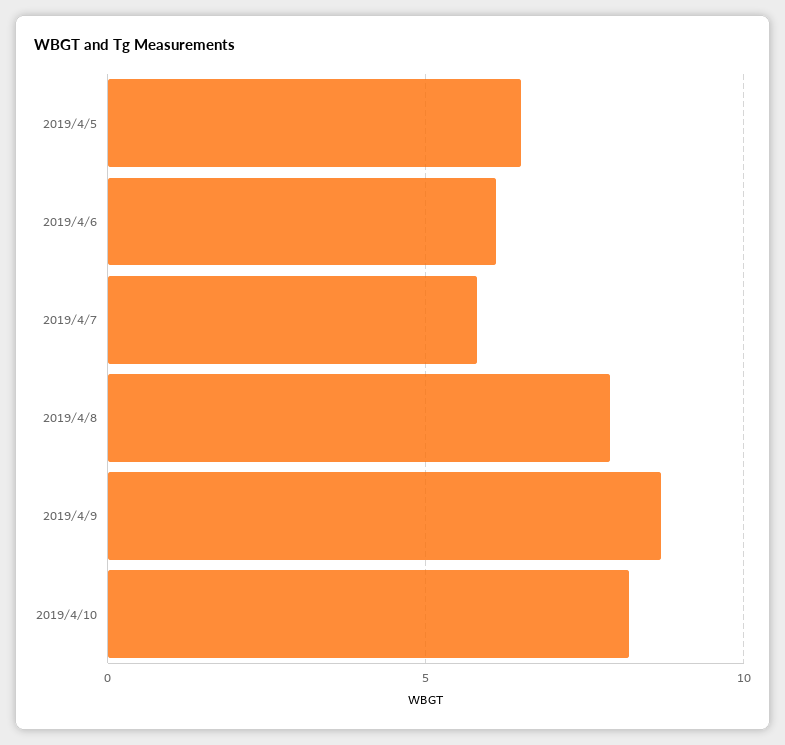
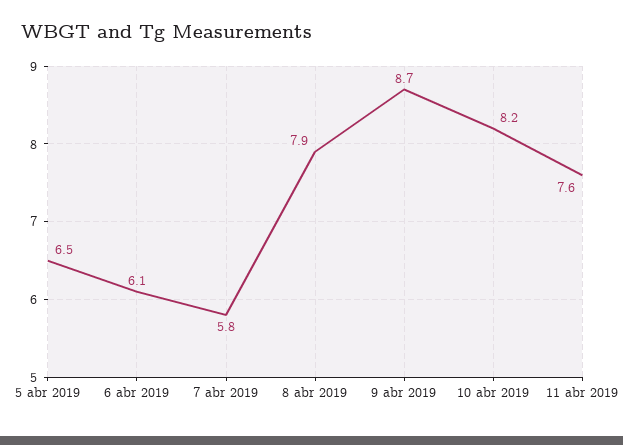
11 abr 2019: none -> 7.6

